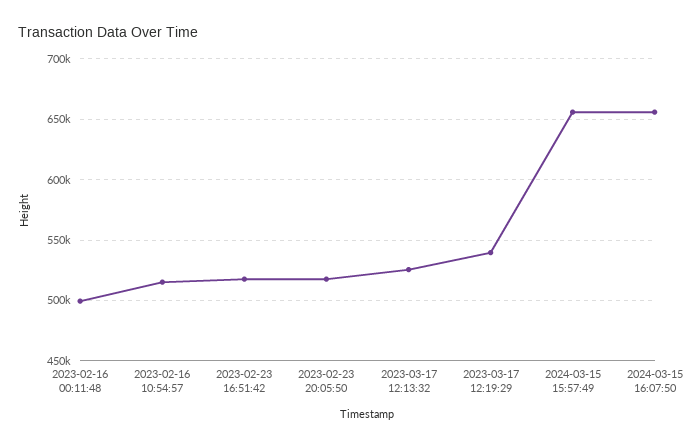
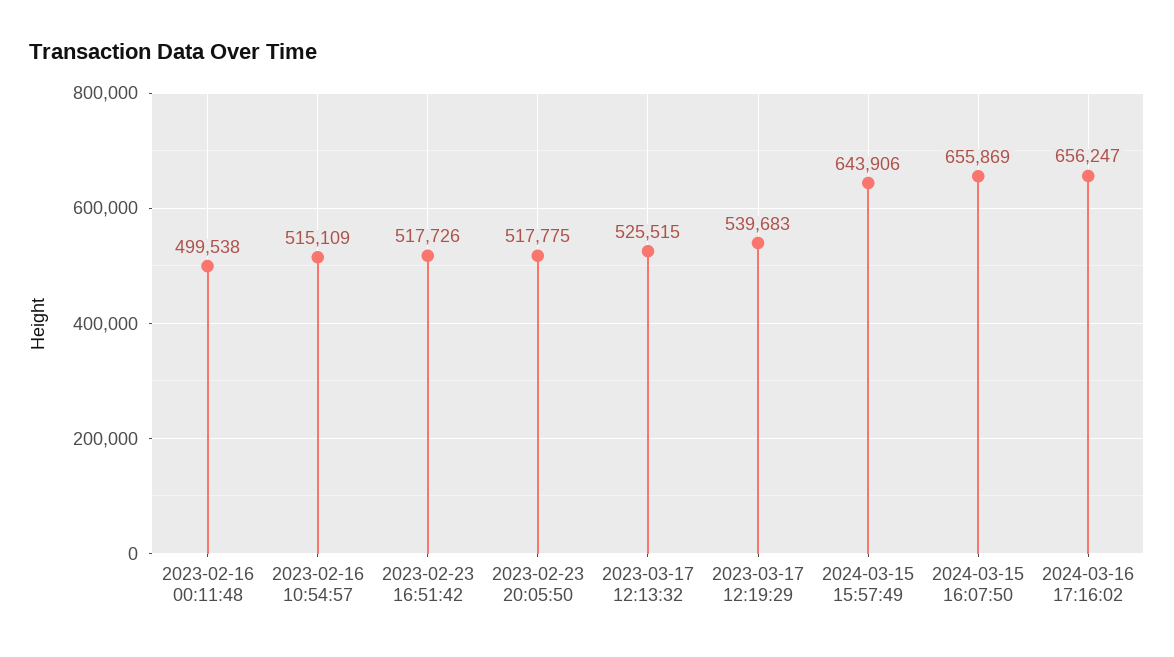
2024-03-15 15:57:49: 655000 -> 643906
2024-03-16 17:16:02: none -> 656247

